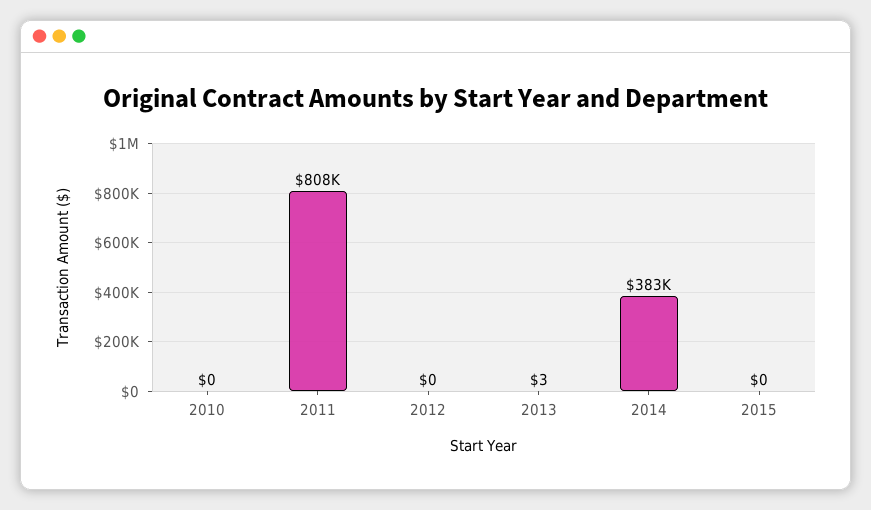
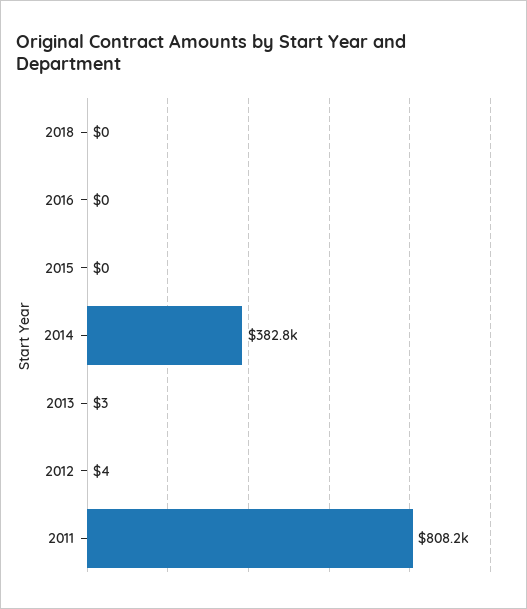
2010: 0 -> none
2012: 0 -> 4
2018: none -> 0
2016: none -> 0

